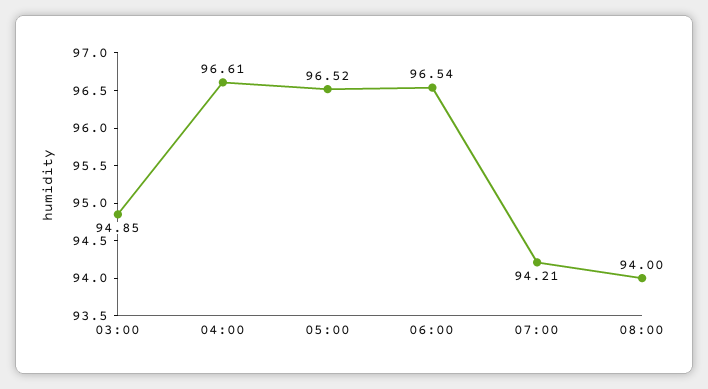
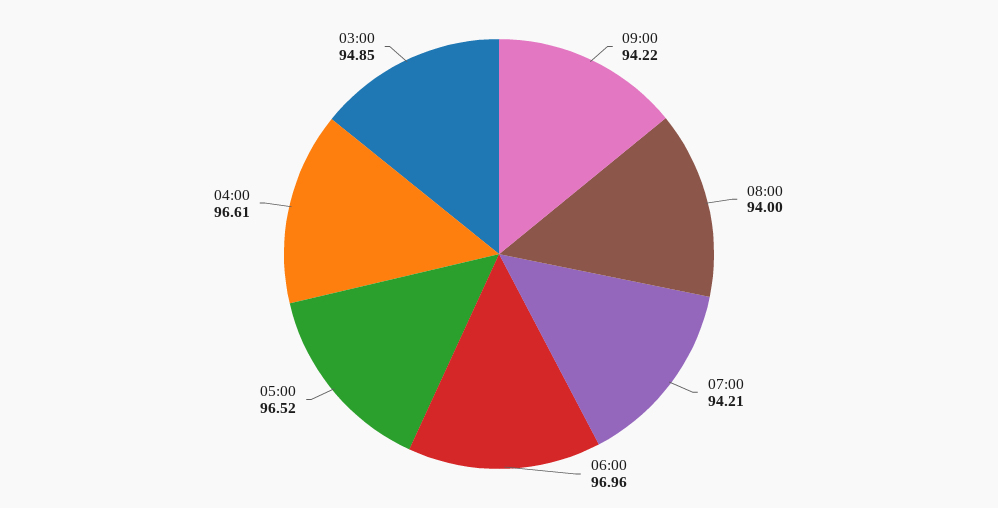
06:00: 96.54 -> 96.96
09:00: none -> 94.22

